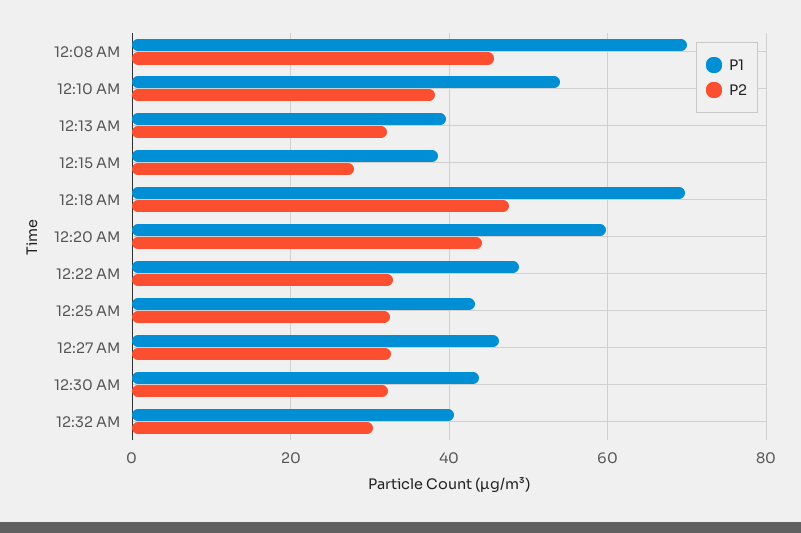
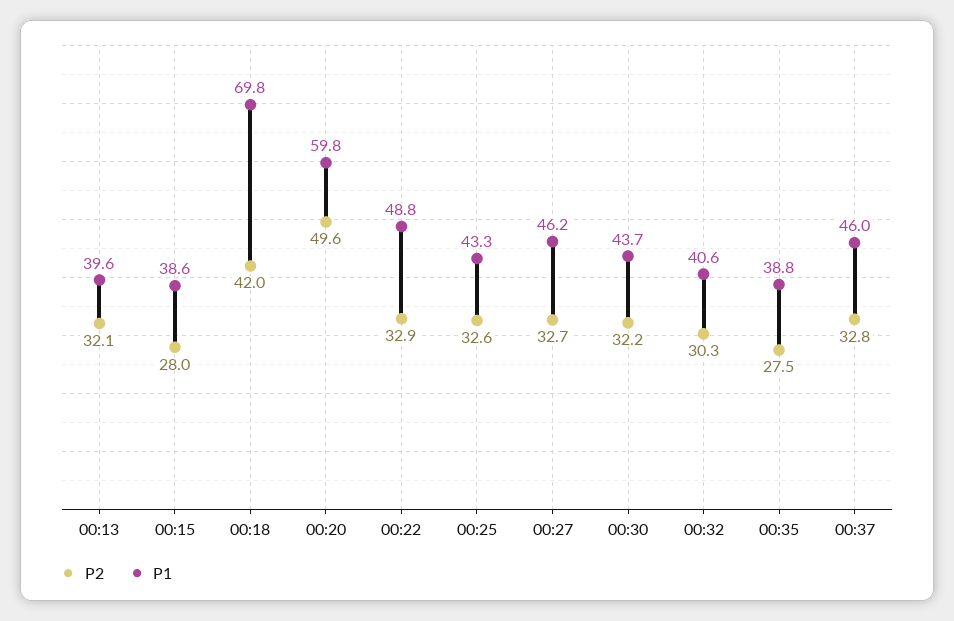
P1, 12:08 AM: 70 -> none
P2, 12:08 AM: 46 -> none
P1, 12:10 AM: 54 -> none
P2, 12:10 AM: 38 -> none
P2, 12:18 AM: 48 -> 42
P2, 12:20 AM: 44 -> 49.6
P2, 00:35: none -> 27.5
P1, 00:35: none -> 38.8
P2, 00:37: none -> 32.8
P1, 00:37: none -> 46

